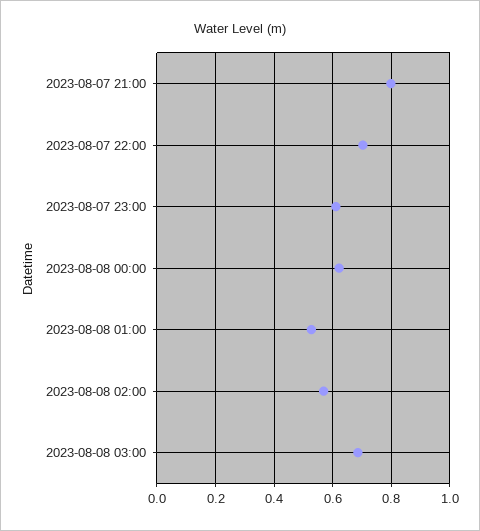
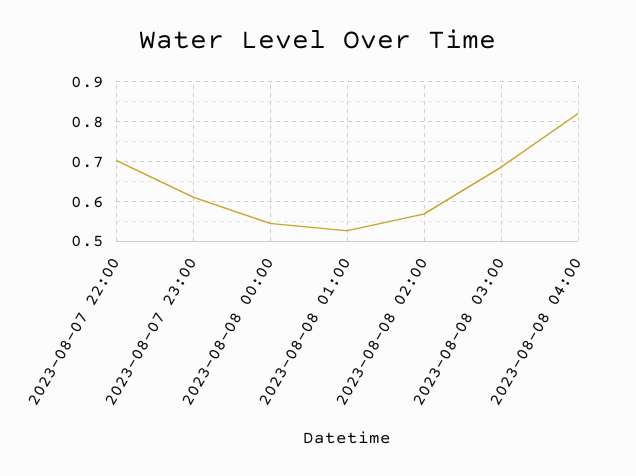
2023-08-07 21:00: 0.8 -> none
2023-08-08 00:00: 0.625 -> 0.54
2023-08-08 04:00: none -> 0.82

